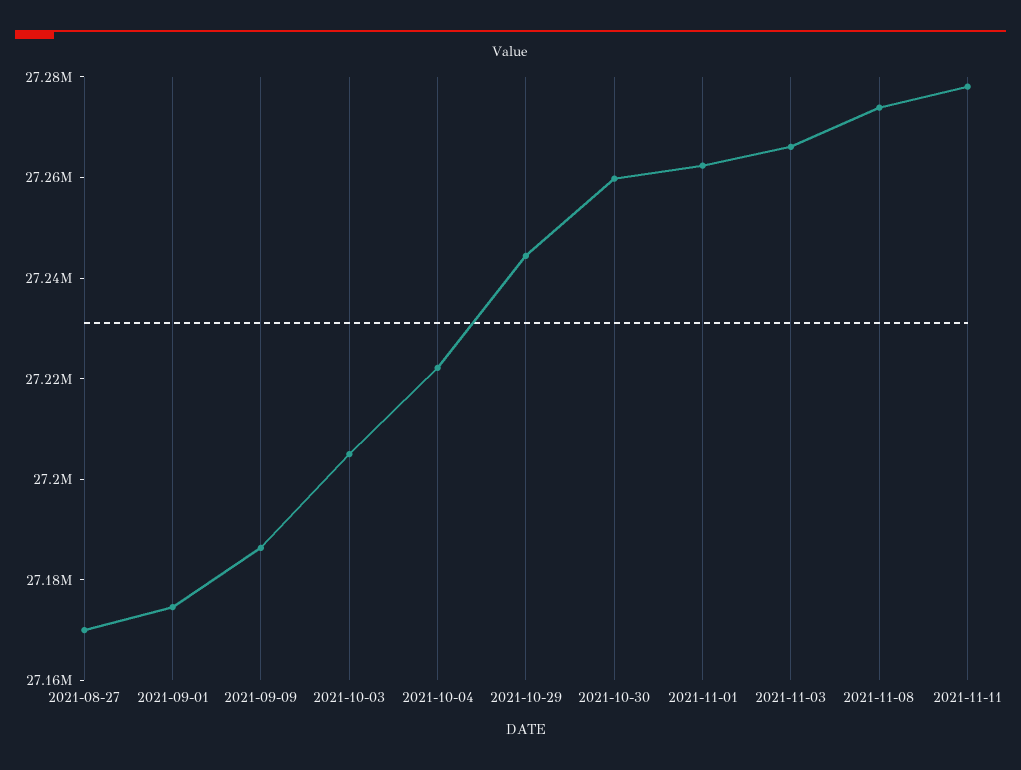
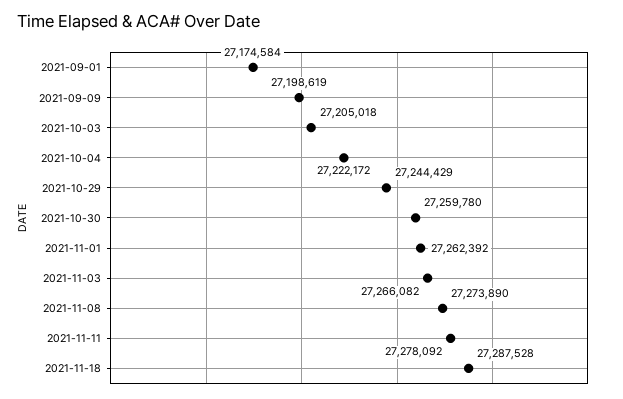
2021-08-27: 27170000 -> none
2021-09-09: 27185000 -> 27198619
2021-11-18: none -> 27287528

